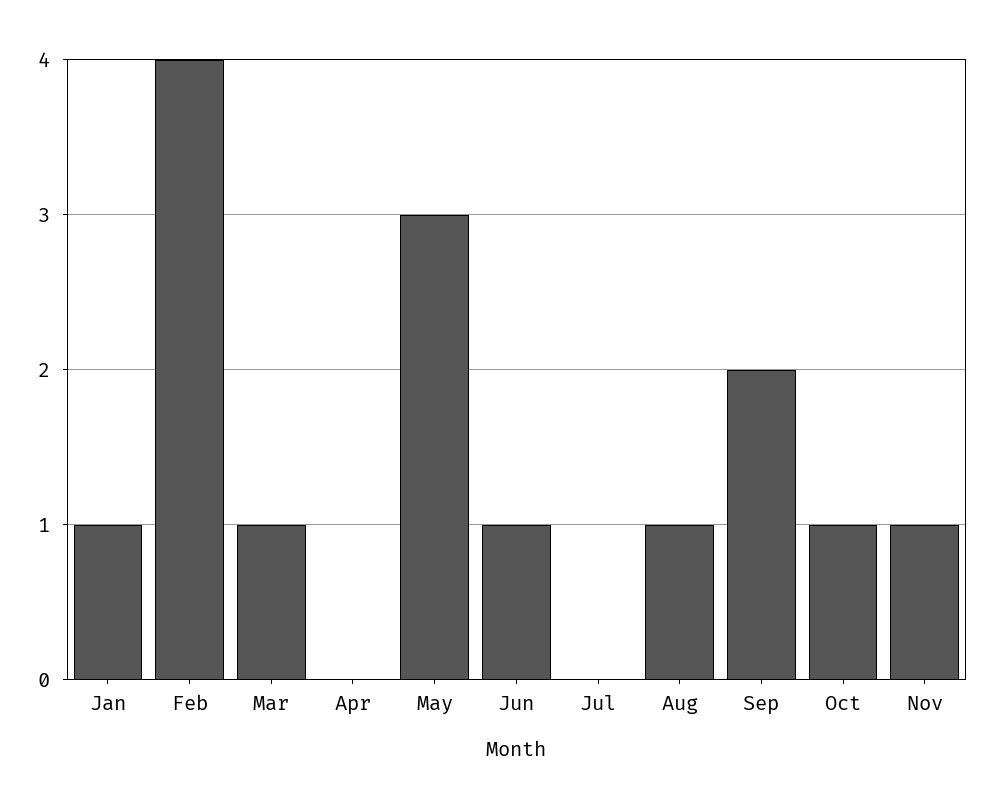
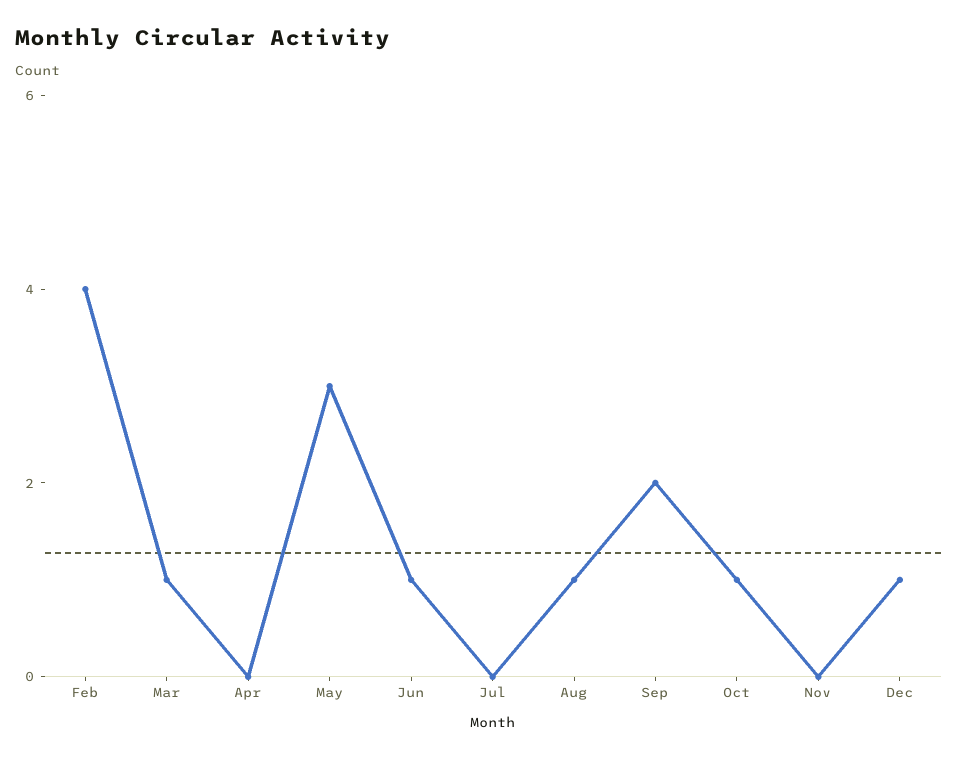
Jan: 1 -> none
Nov: 1 -> 0
Dec: none -> 1

